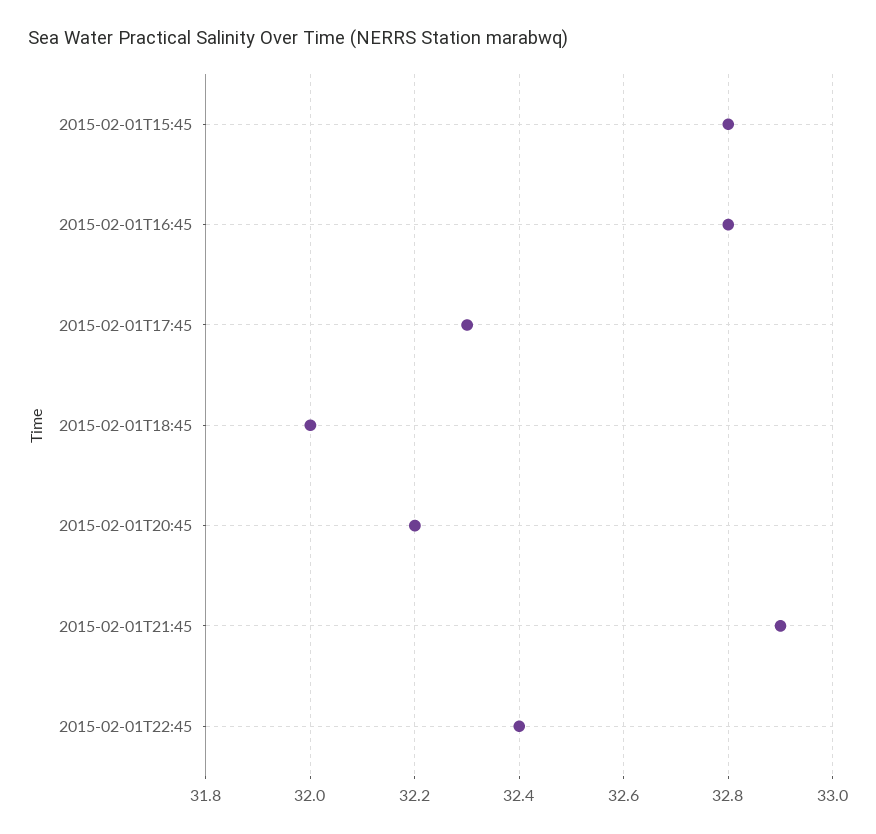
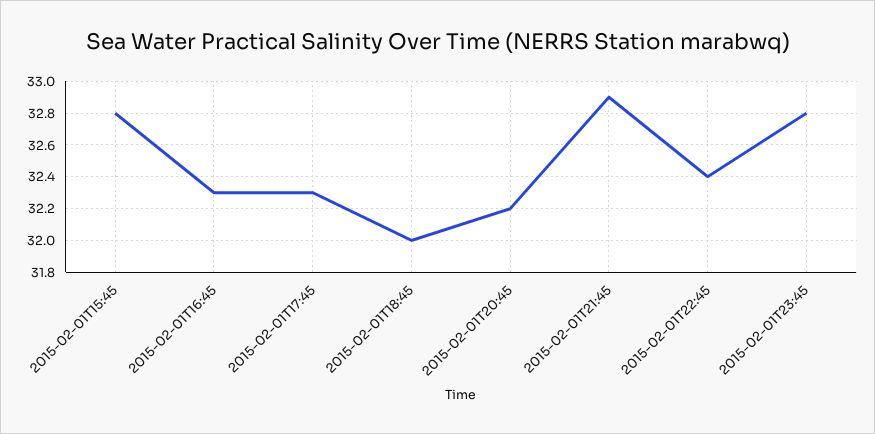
2015-02-01T16:45: 32.8 -> 32.3
2015-02-01T23:45: none -> 32.8

